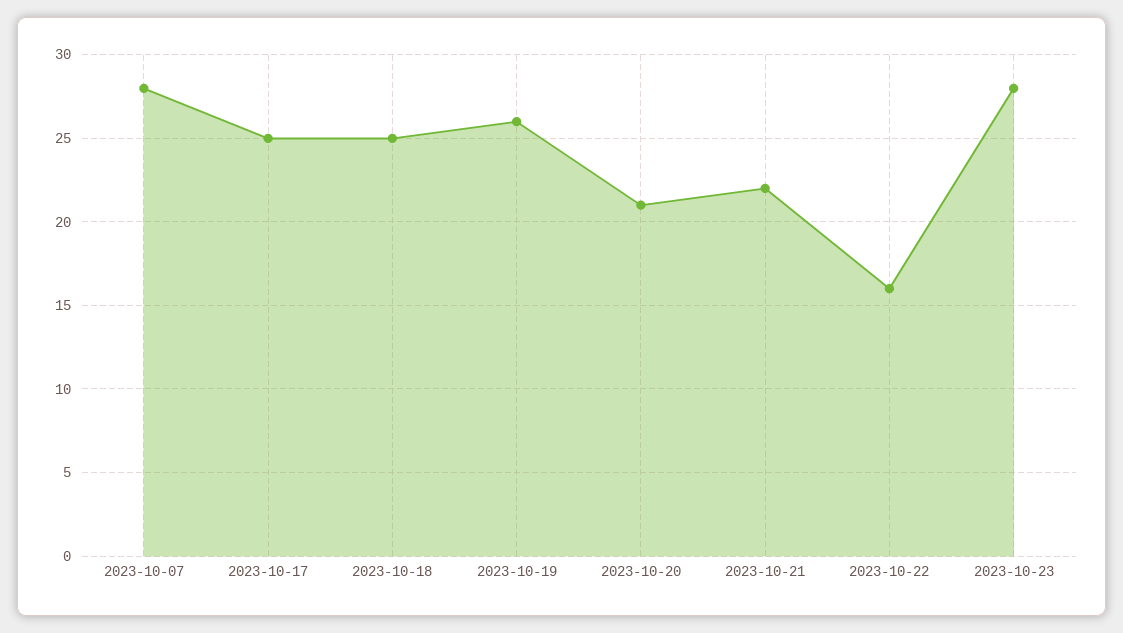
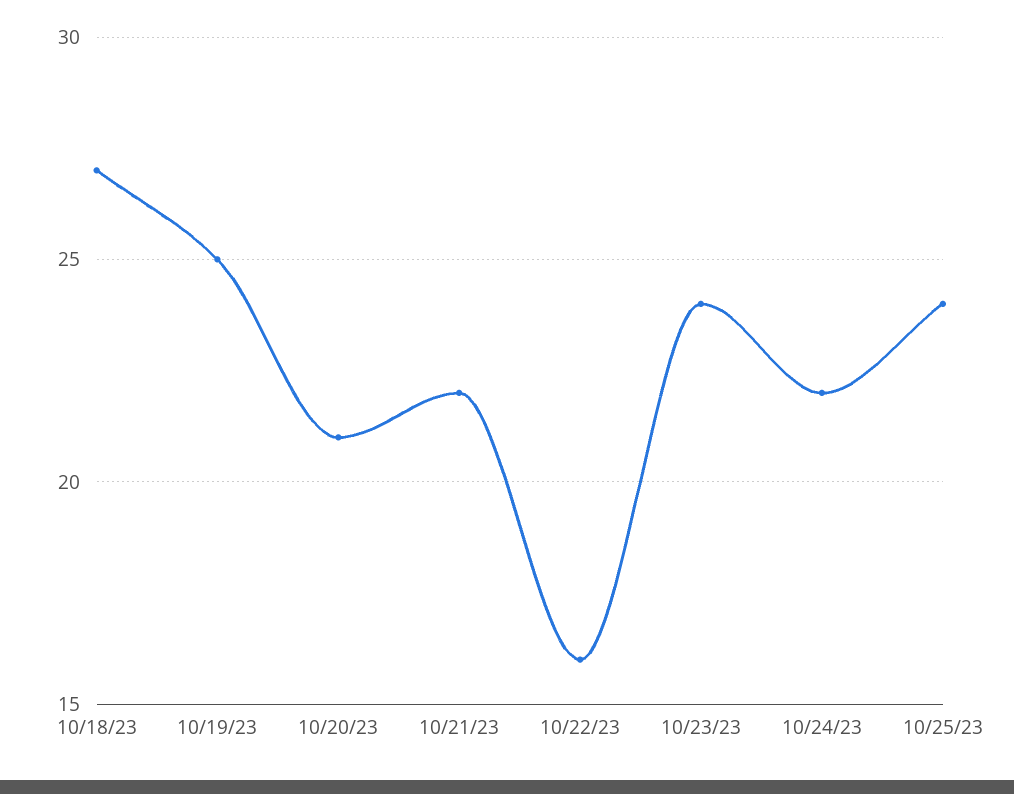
2023-10-07: 28 -> none
2023-10-17: 25 -> none
2023-10-18: 25 -> 27
2023-10-19: 26 -> 25
2023-10-23: 28 -> 24
10/24/23: none -> 22
10/25/23: none -> 24

